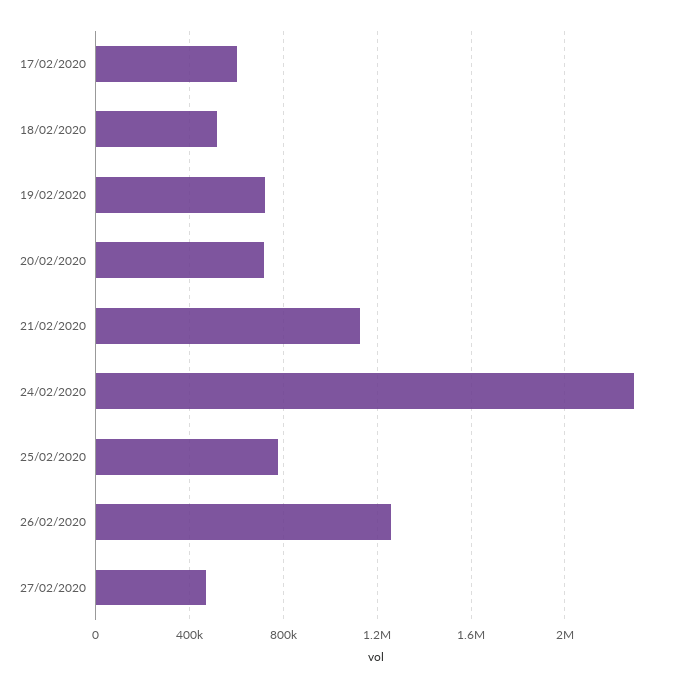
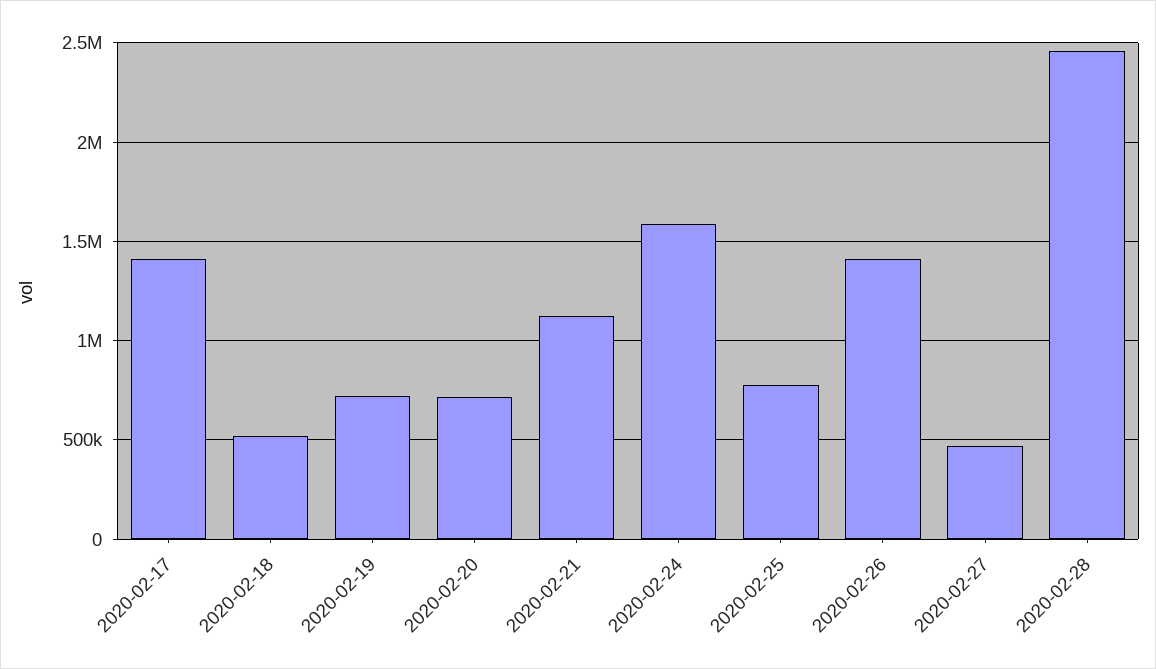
17/02/2020: 600000 -> 1400000
24/02/2020: 2300000 -> 1600000
26/02/2020: 1250000 -> 1400000
2020-02-28: none -> 2450000

